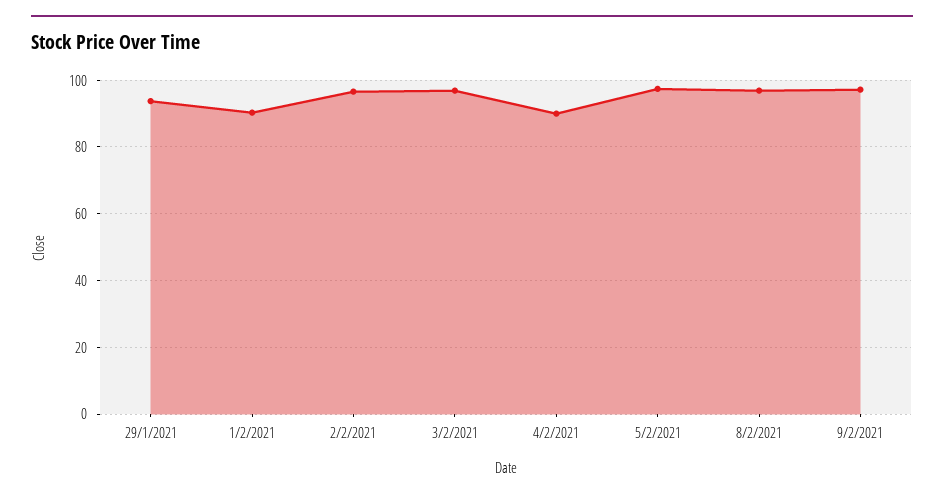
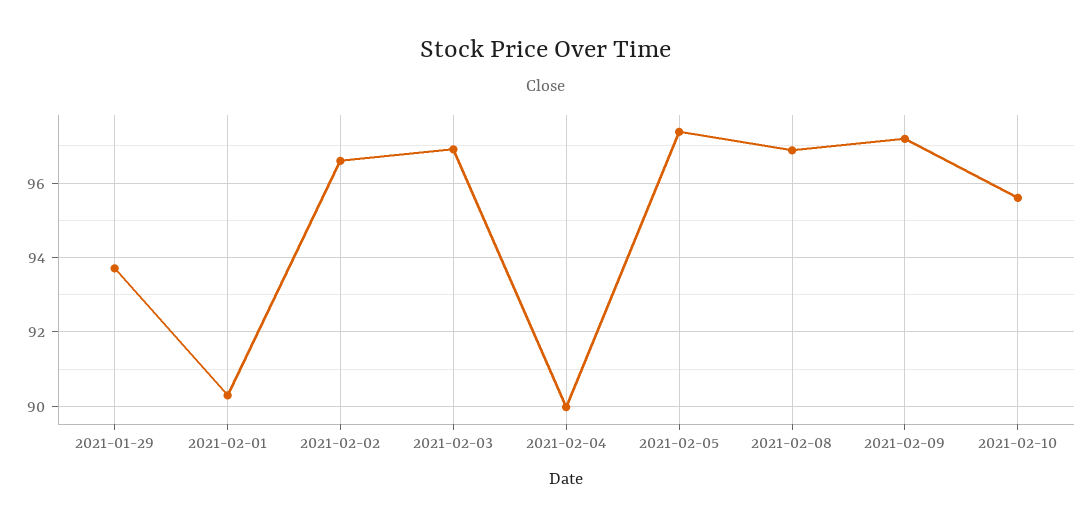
2021-02-10: none -> 95.6

